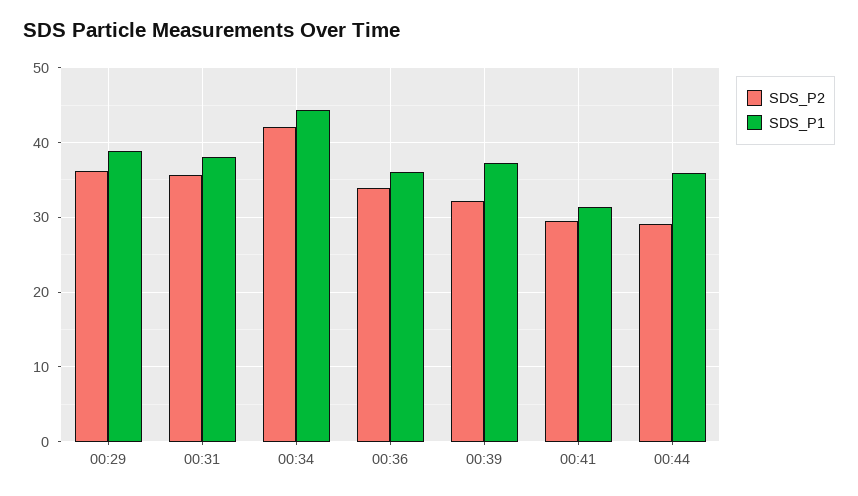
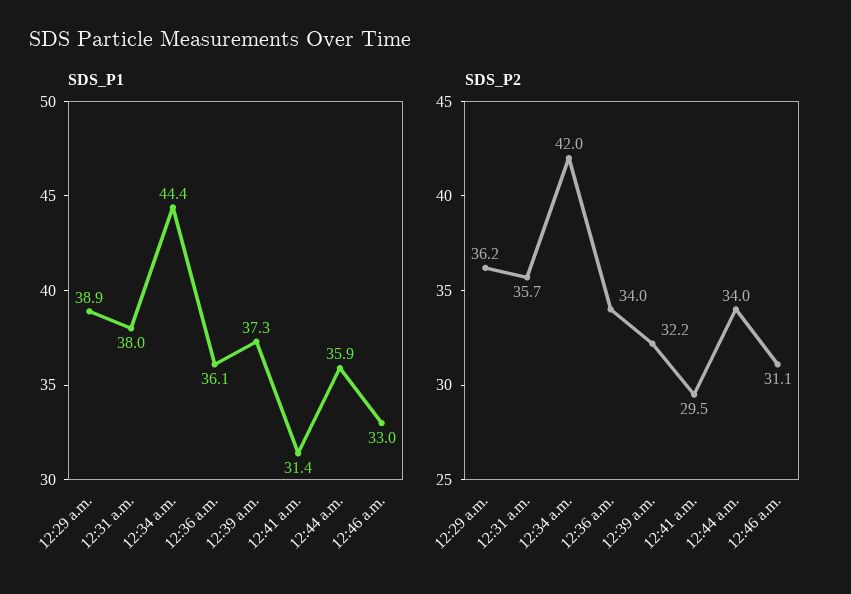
SDS_P2, 00:44: 29 -> 34
SDS_P1, 12:46 a.m.: none -> 33
SDS_P2, 12:46 a.m.: none -> 31.1

